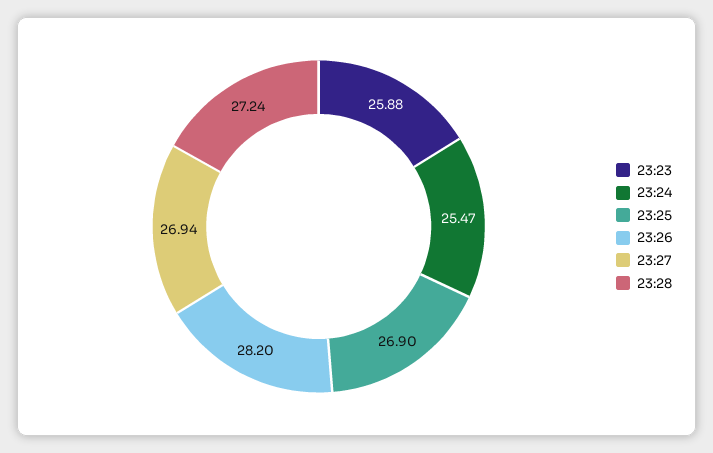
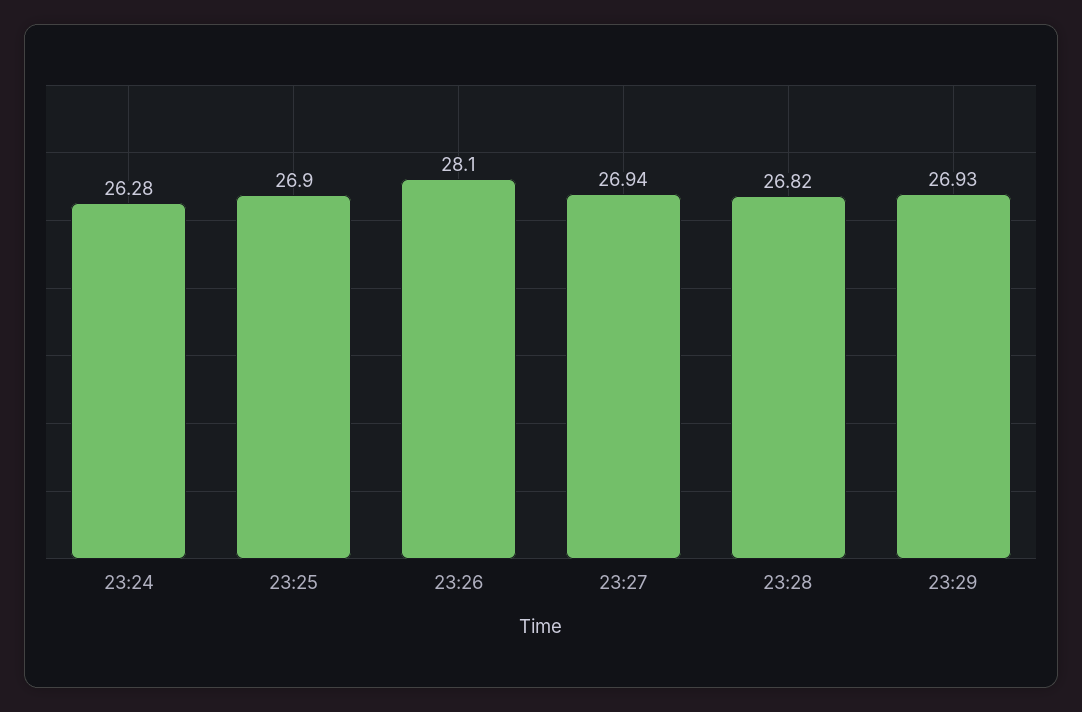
23:23: 25.88 -> none
23:24: 25.47 -> 26.28
23:26: 28.2 -> 28.1
23:28: 27.24 -> 26.82
23:29: none -> 26.93

